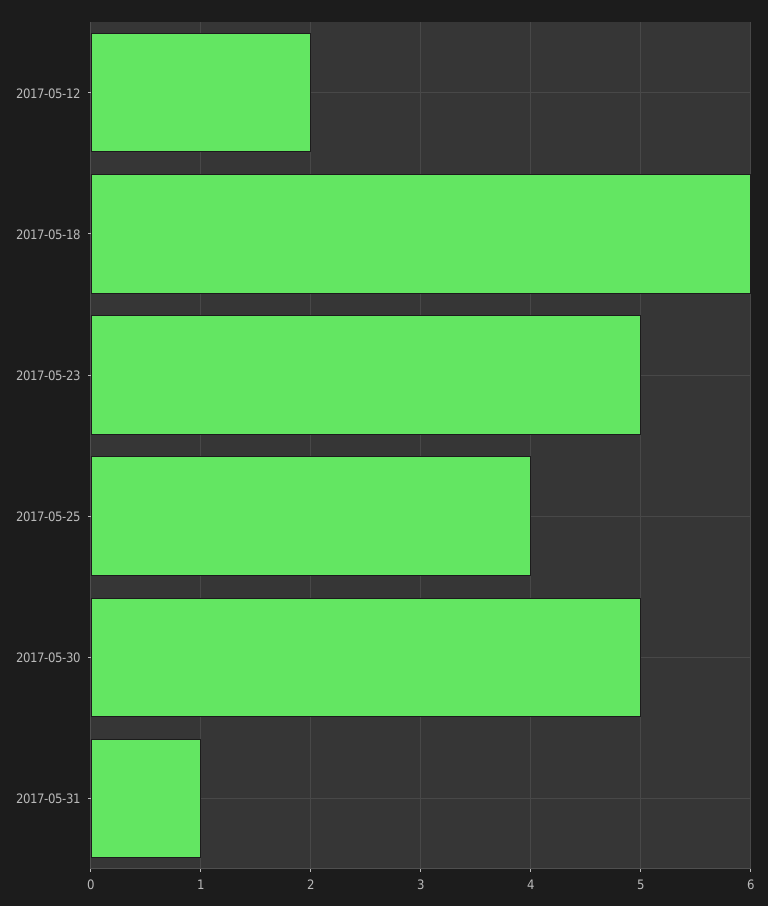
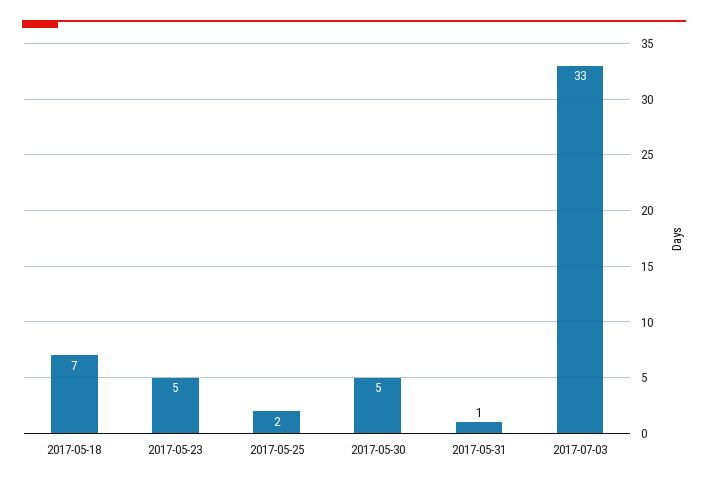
2017-05-12: 2 -> none
2017-05-18: 6 -> 7
2017-05-25: 4 -> 2
2017-07-03: none -> 33

